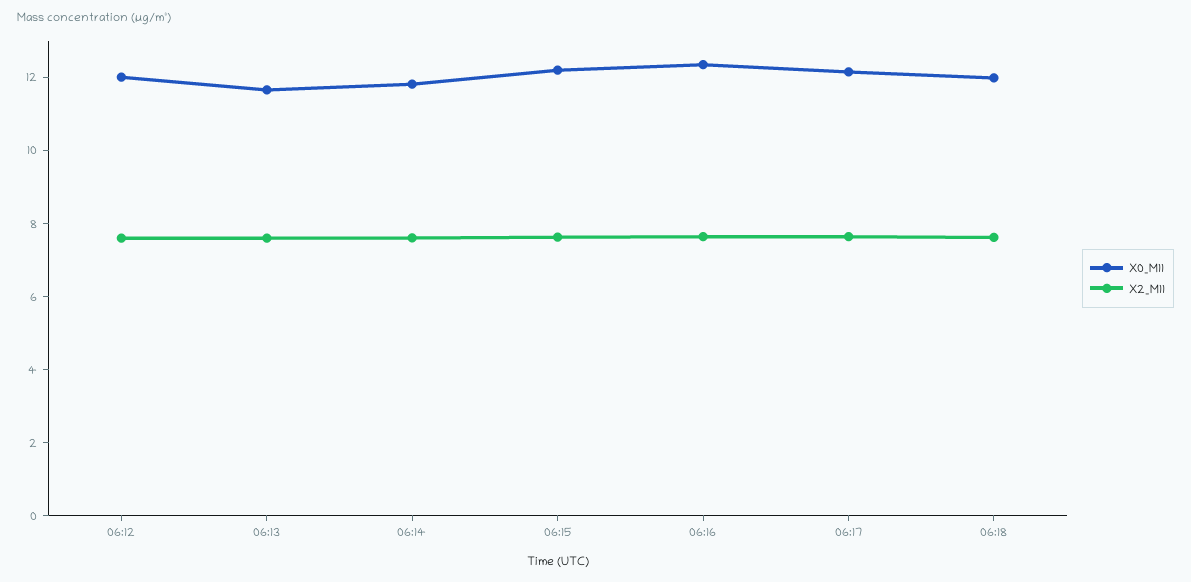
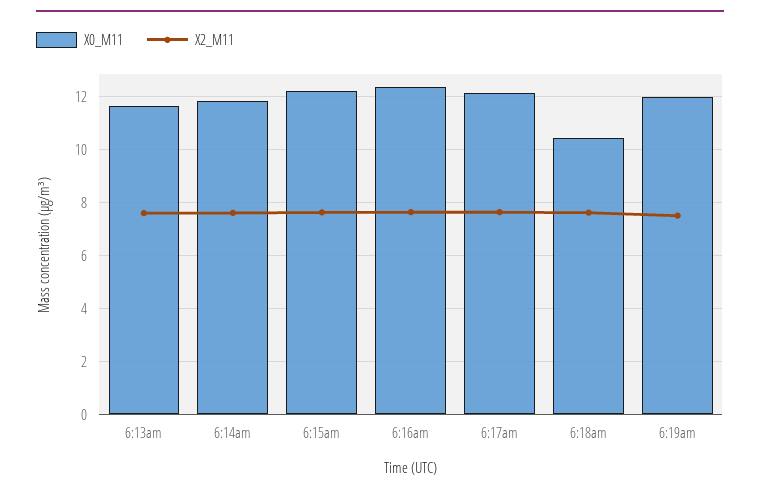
X0_M11, 06:12: 12 -> none
X2_M11, 06:12: 7.5 -> none
X0_M11, 06:18: 12 -> 10.5
X0_M11, 6:19am: none -> 12
X2_M11, 6:19am: none -> 7.5

